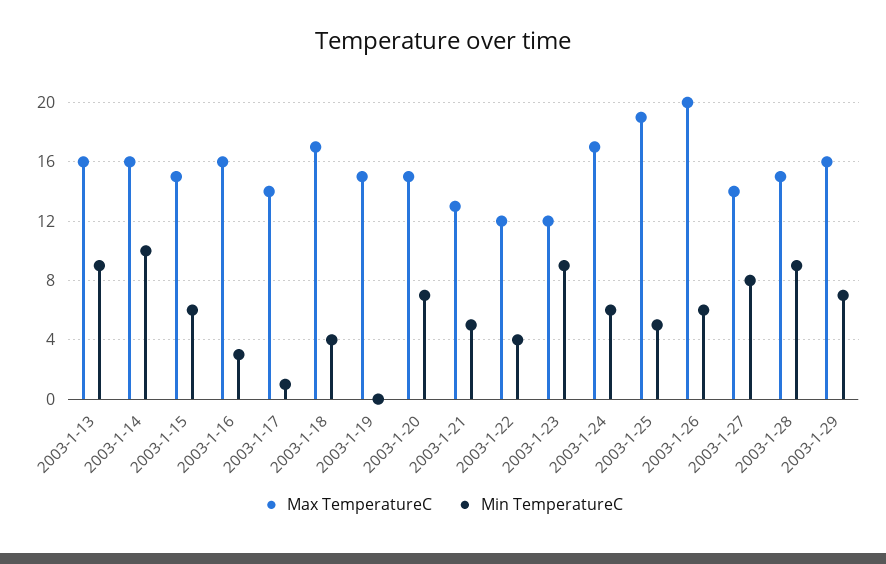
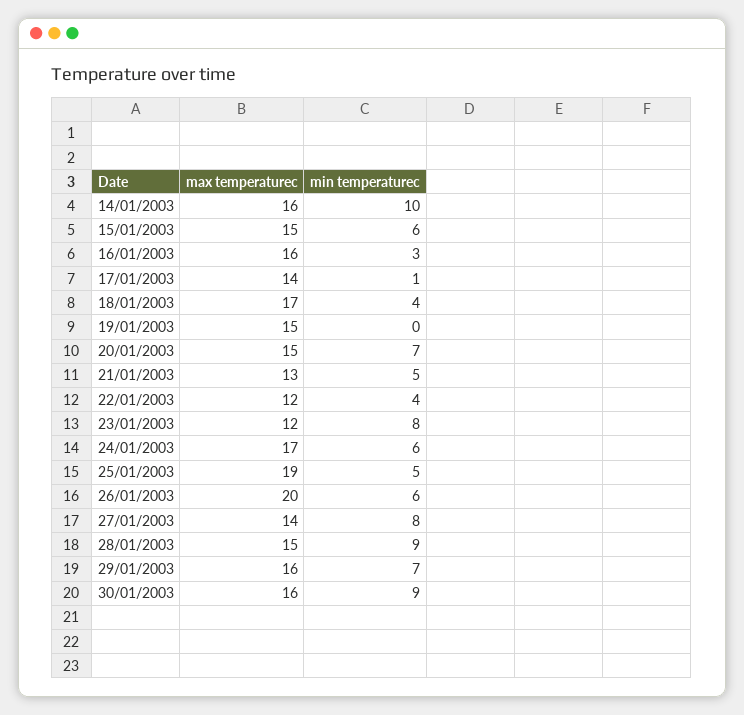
Max TemperatureC, 2003-1-13: 16 -> none
Min TemperatureC, 2003-1-13: 9 -> none
Min TemperatureC, 2003-1-23: 9 -> 8
Max TemperatureC, 30/01/2003: none -> 16
Min TemperatureC, 30/01/2003: none -> 9

